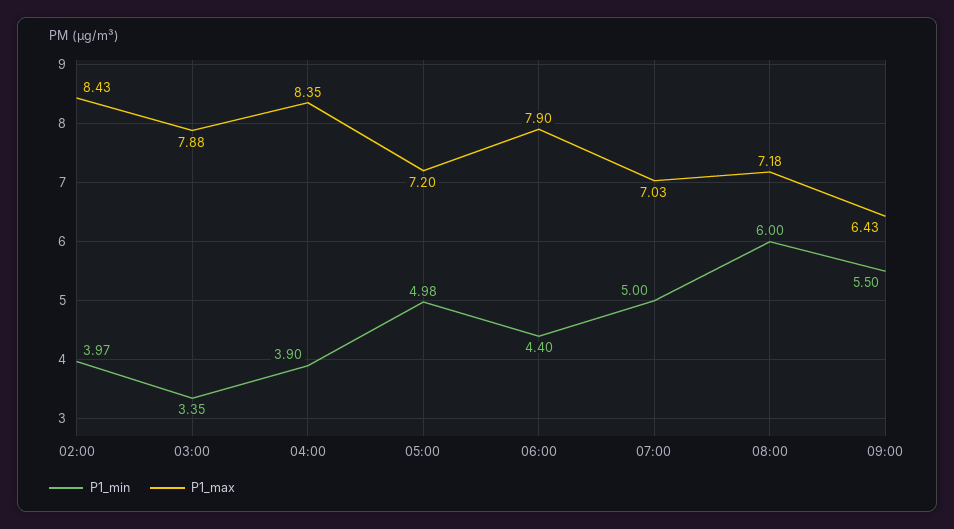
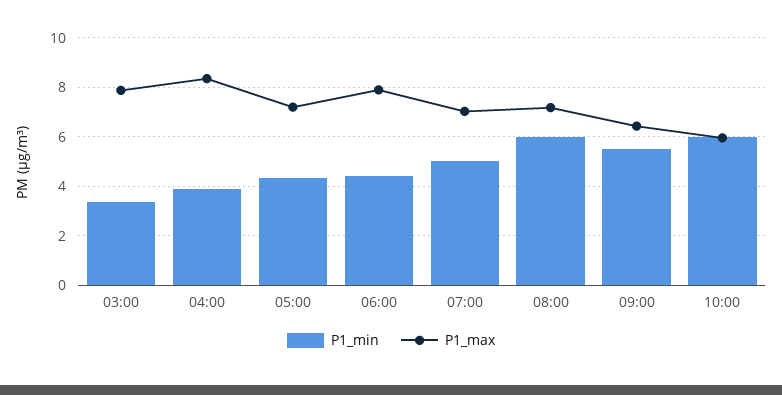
P1_min, 02:00: 3.97 -> none
P1_max, 02:00: 8.43 -> none
P1_min, 05:00: 4.98 -> 4.25
P1_min, 10:00: none -> 6
P1_max, 10:00: none -> 6

